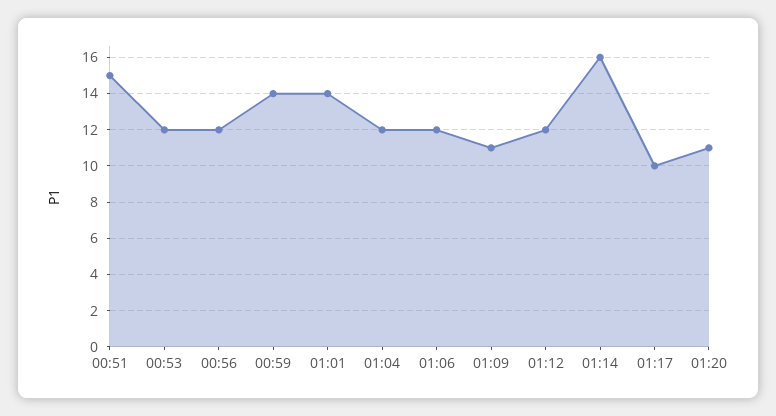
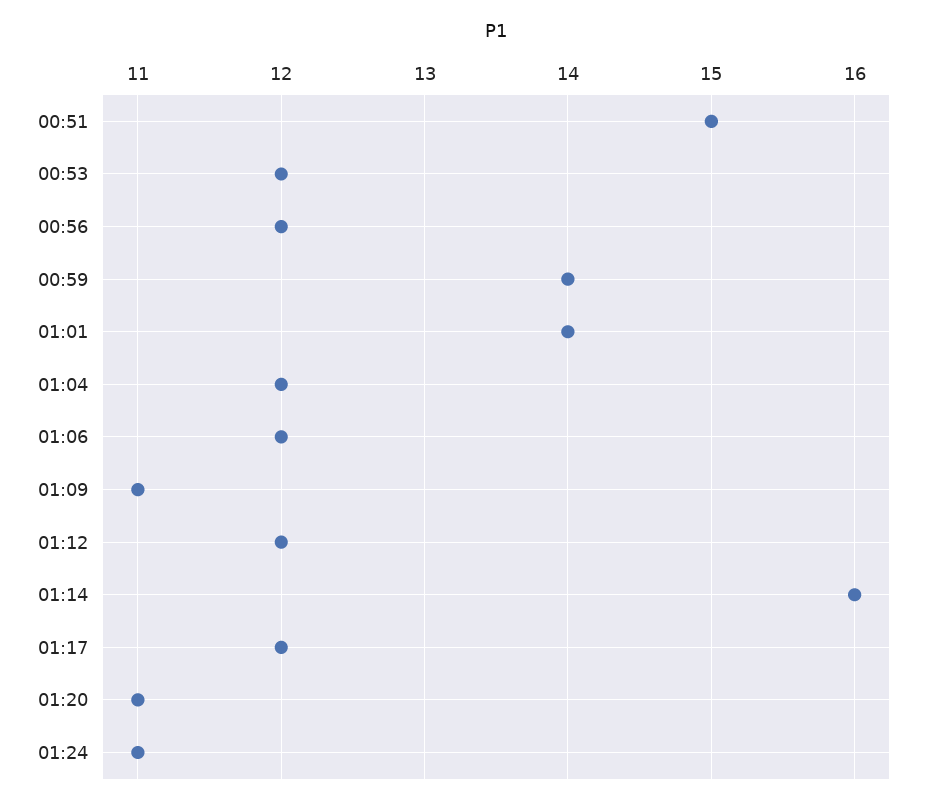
01:17: 10 -> 12
01:24: none -> 11

